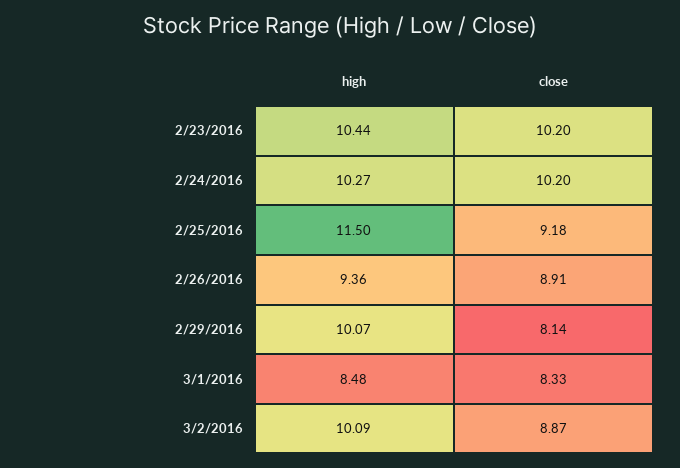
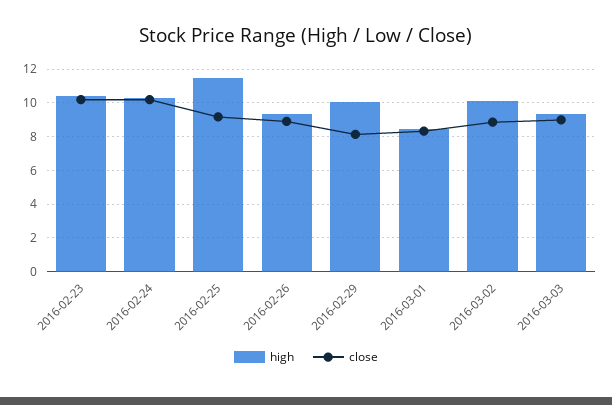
high, 2016-03-03: none -> 9.5
close, 2016-03-03: none -> 9

